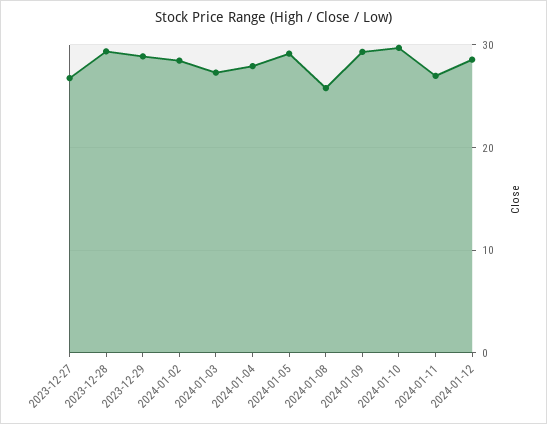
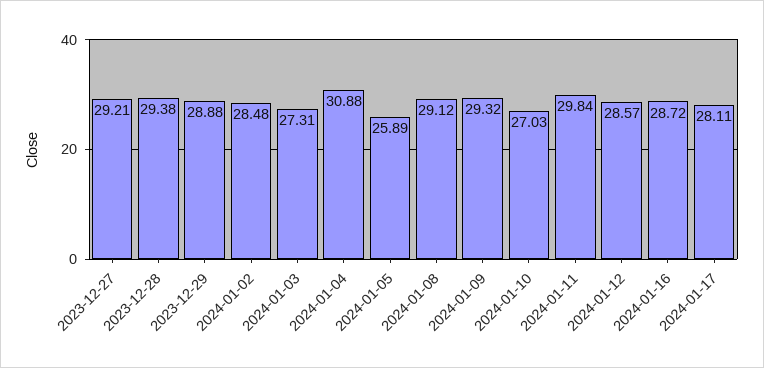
2023-12-27: 27 -> 29.21
2024-01-04: 28 -> 30.88
2024-01-05: 29 -> 25.89
2024-01-08: 26 -> 29.12
2024-01-10: 30 -> 27.03
2024-01-11: 27 -> 29.84
2024-01-16: none -> 28.72
2024-01-17: none -> 28.11

